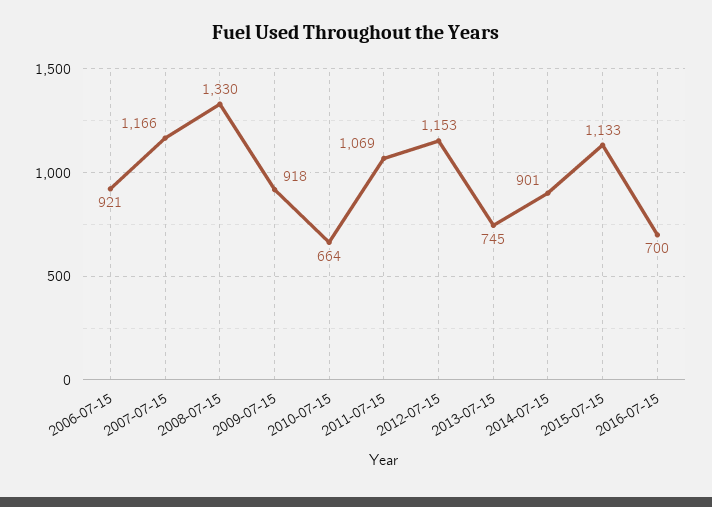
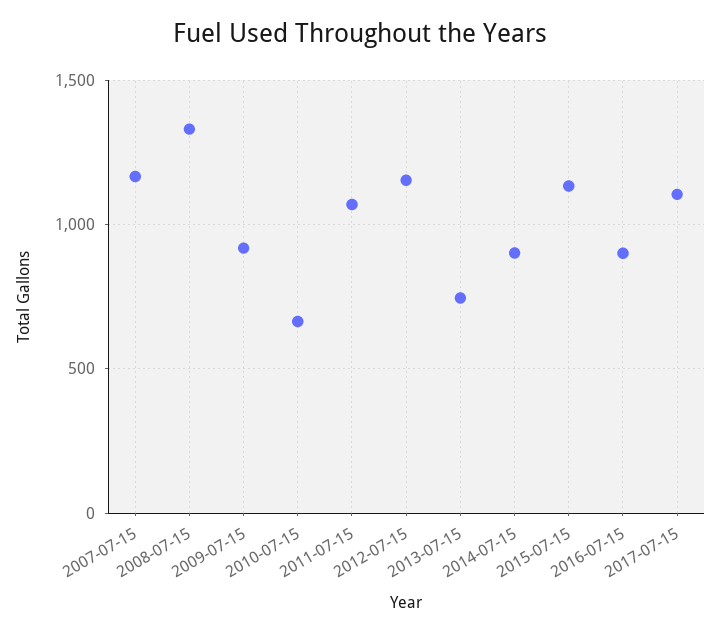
2006-07-15: 921 -> none
2016-07-15: 700 -> 900
2017-07-15: none -> 1100

